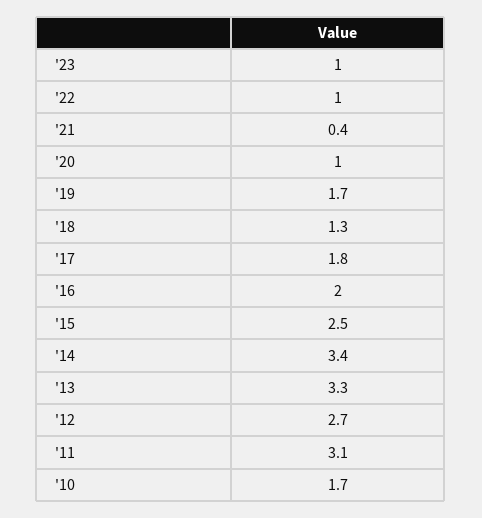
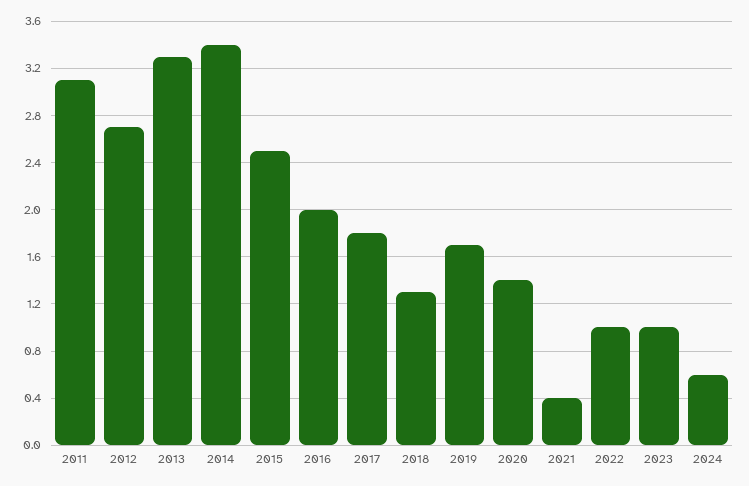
'20: 1 -> 1.4
'10: 1.7 -> none
2024: none -> 0.6

